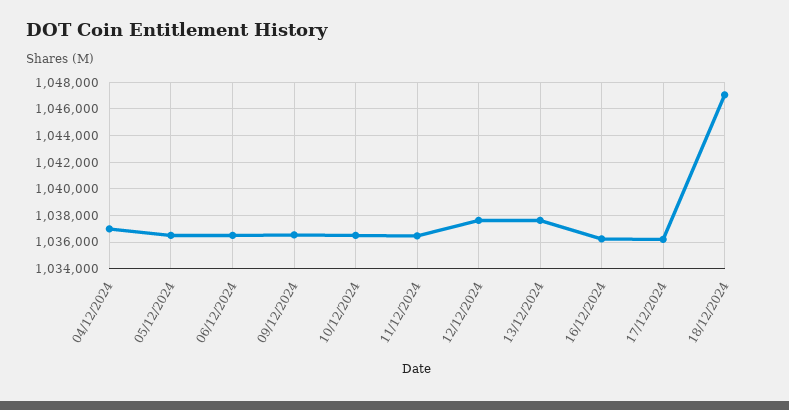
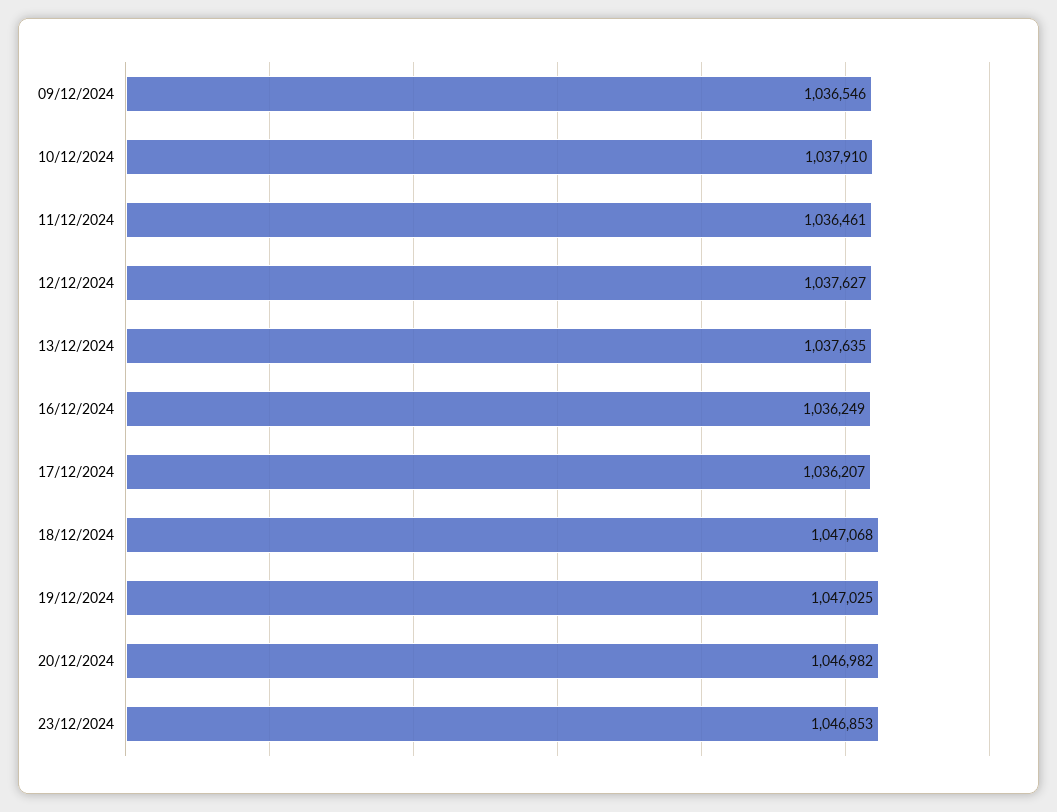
04/12/2024: 1037000 -> none
05/12/2024: 1036500 -> none
06/12/2024: 1036500 -> none
10/12/2024: 1036500 -> 1037910
19/12/2024: none -> 1047025
20/12/2024: none -> 1046982
23/12/2024: none -> 1046853

